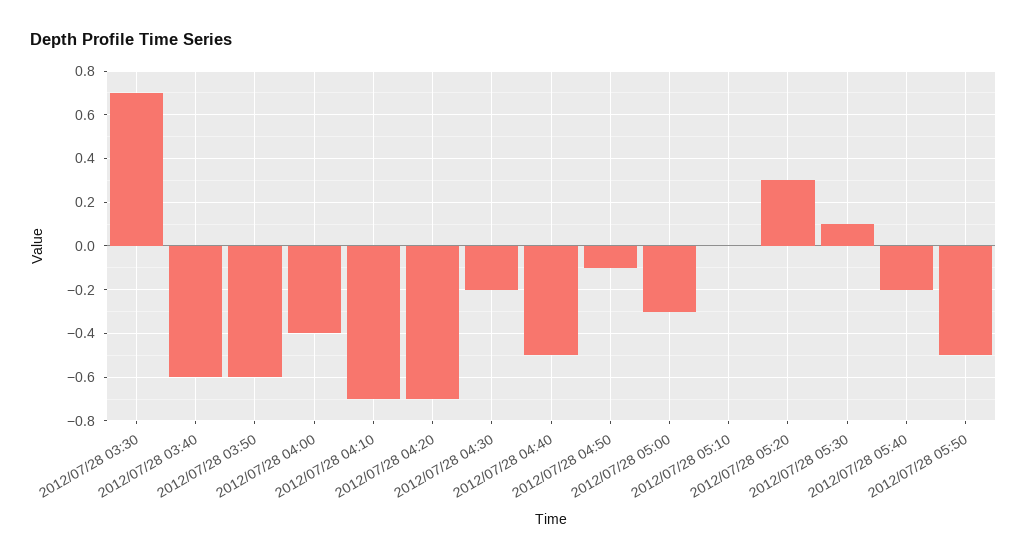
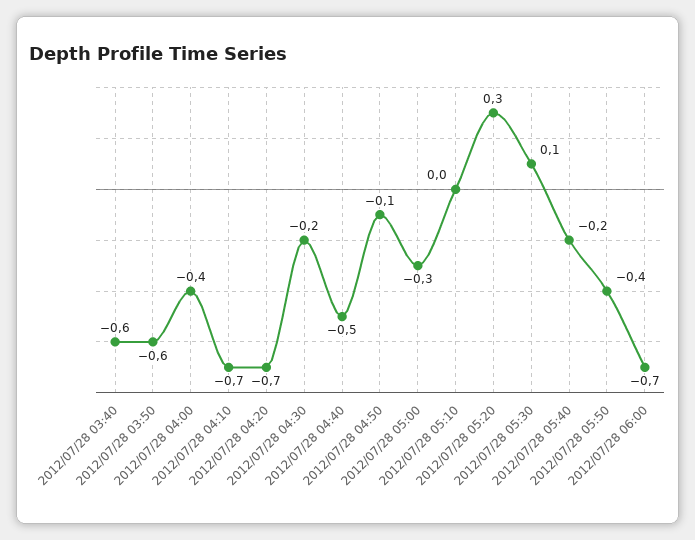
2012/07/28 03:30: 0.7 -> none
2012/07/28 05:50: -0.5 -> -0.4
2012/07/28 06:00: none -> -0.7

